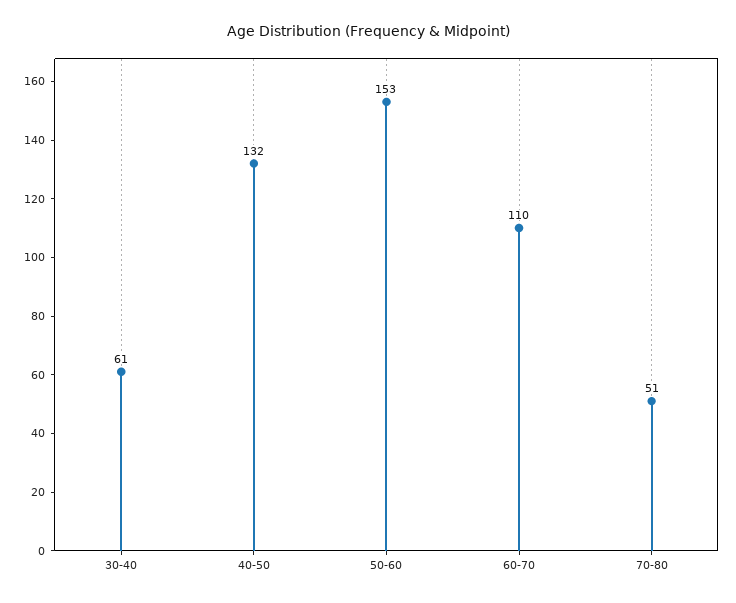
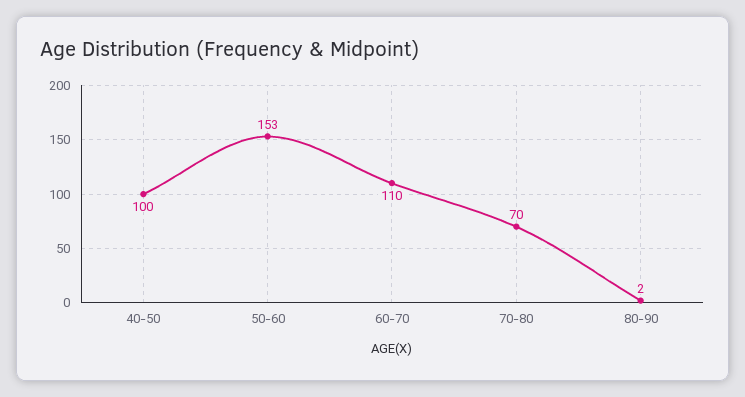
30-40: 61 -> none
40-50: 132 -> 100
70-80: 51 -> 70
80-90: none -> 2

